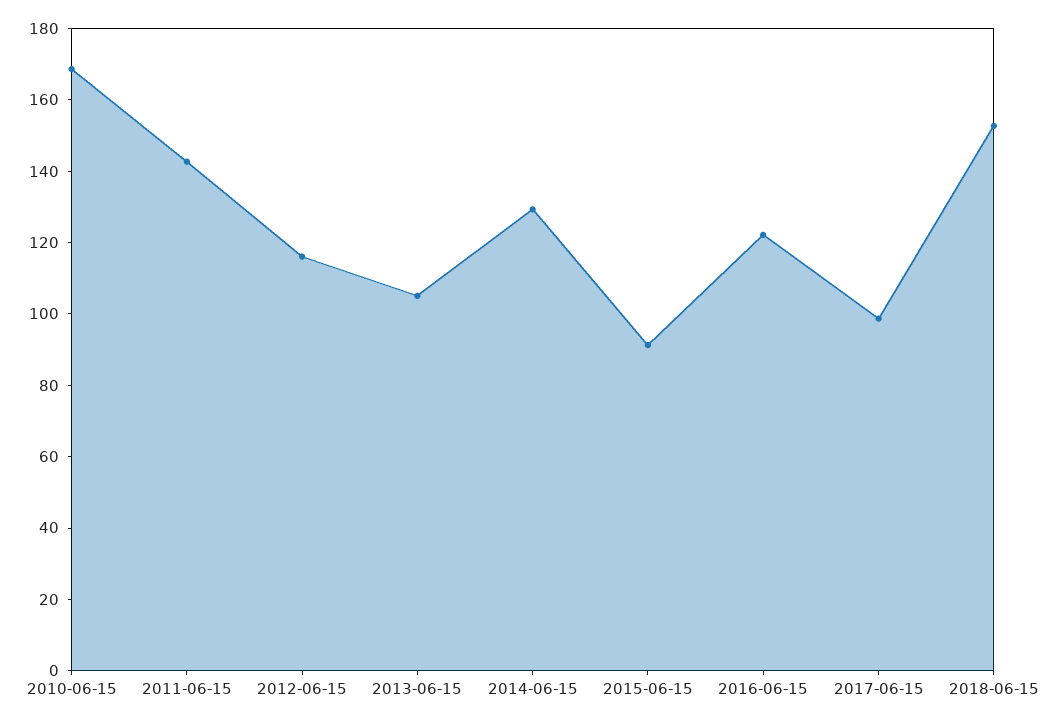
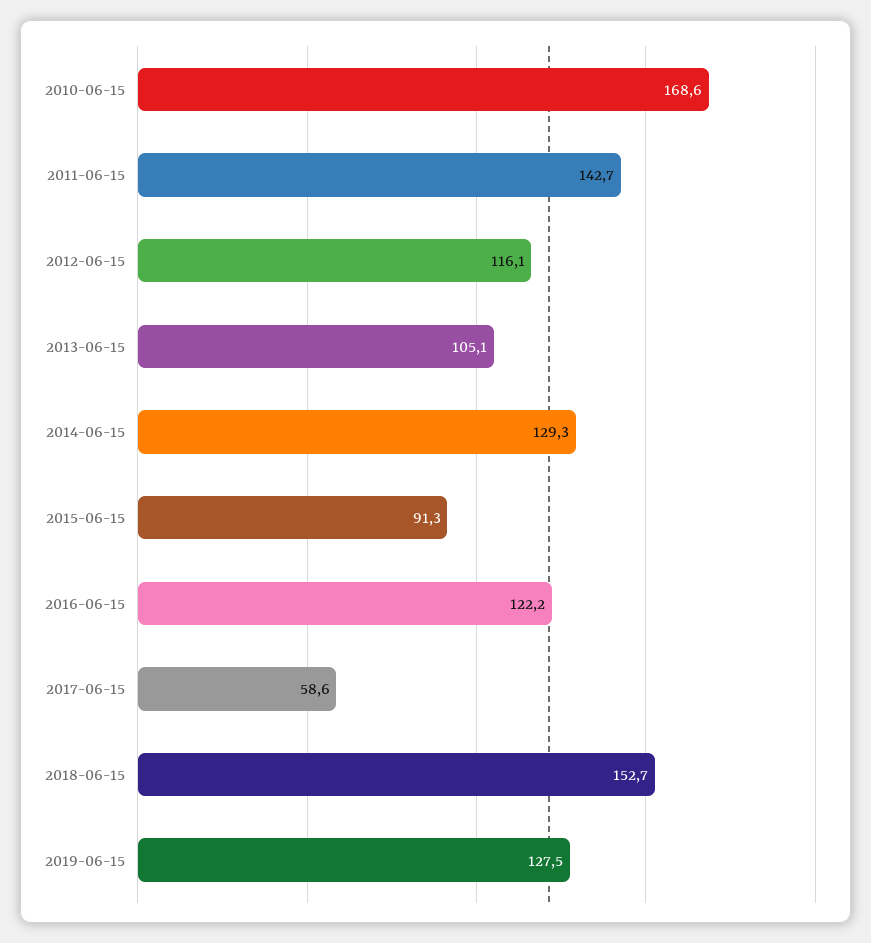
2017-06-15: 100 -> 58.6
2019-06-15: none -> 127.5

